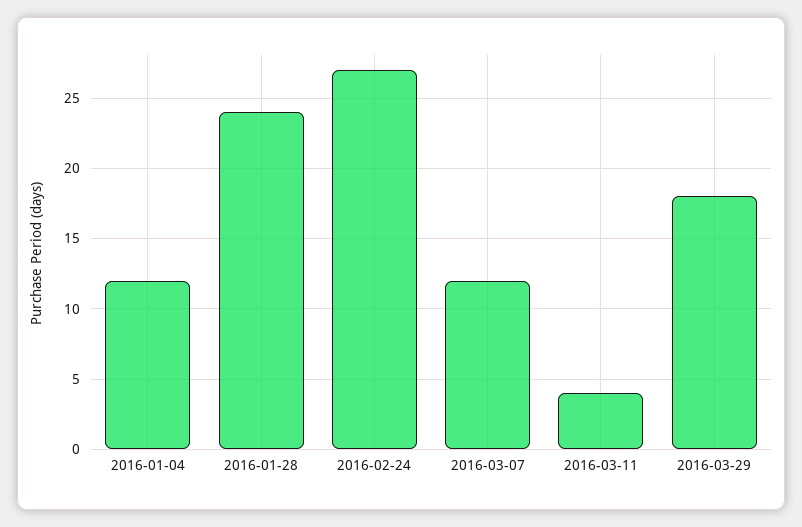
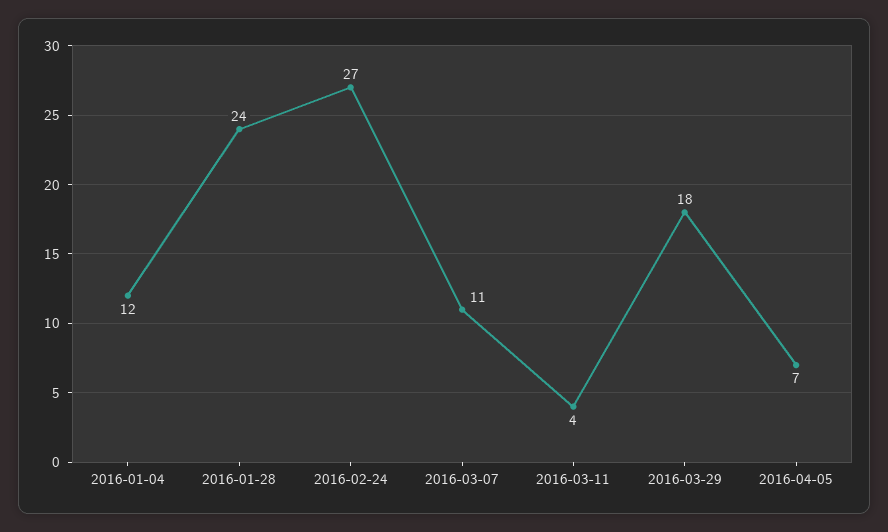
2016-03-07: 12 -> 11
2016-04-05: none -> 7

